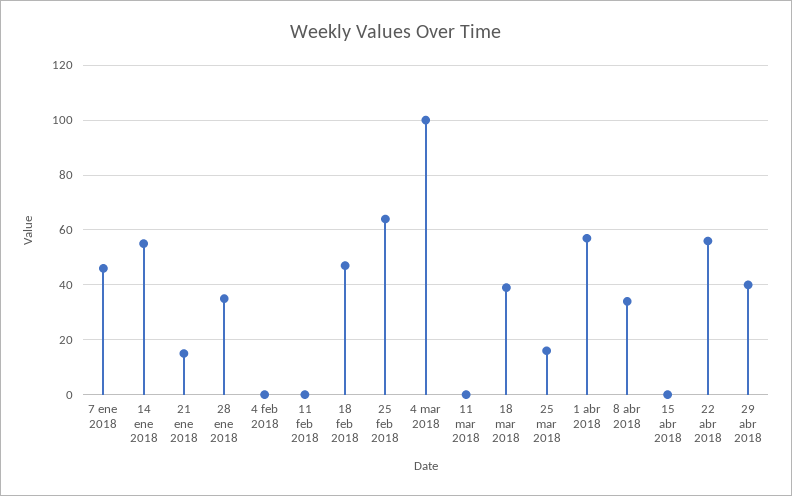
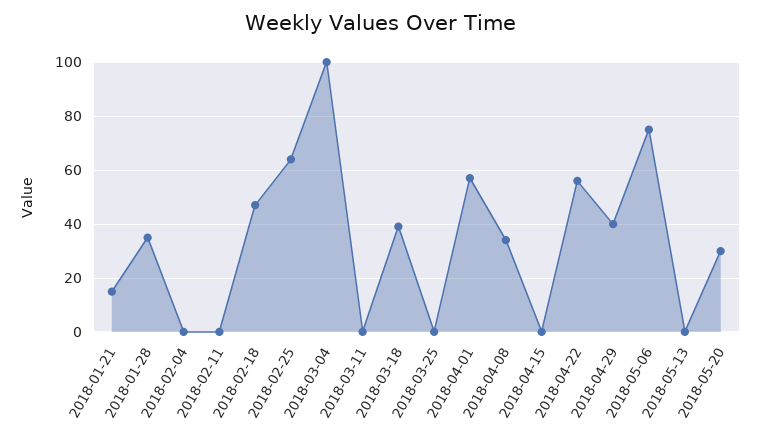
7 ene 2018: 45 -> none
14 ene 2018: 55 -> none
25 mar 2018: 15 -> 0
2018-05-06: none -> 75
2018-05-13: none -> 0
2018-05-20: none -> 30

